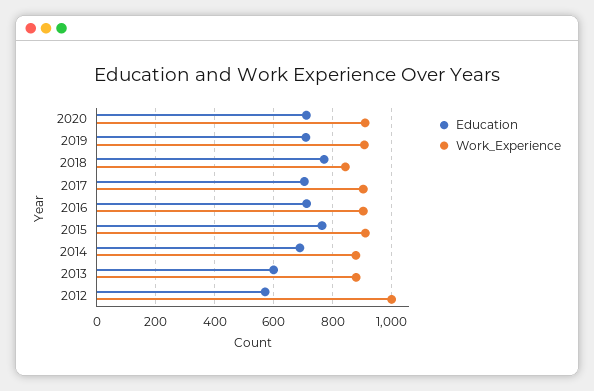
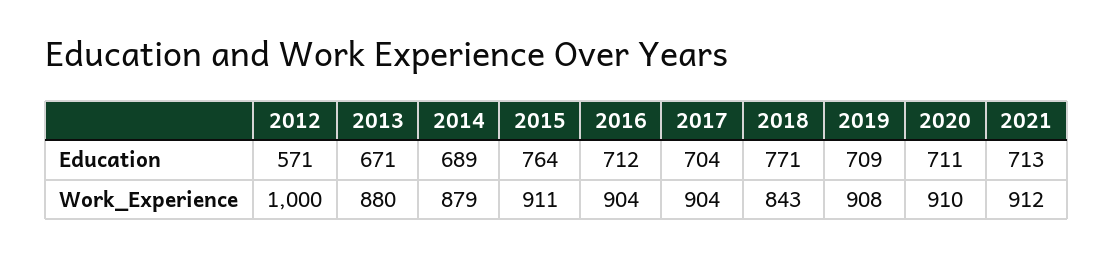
Education, 2013: 600 -> 671
Education, 2021: none -> 713
Work_Experience, 2021: none -> 912

